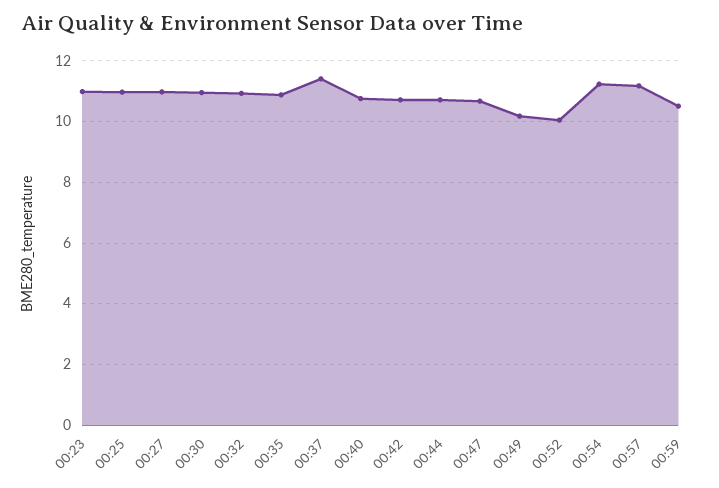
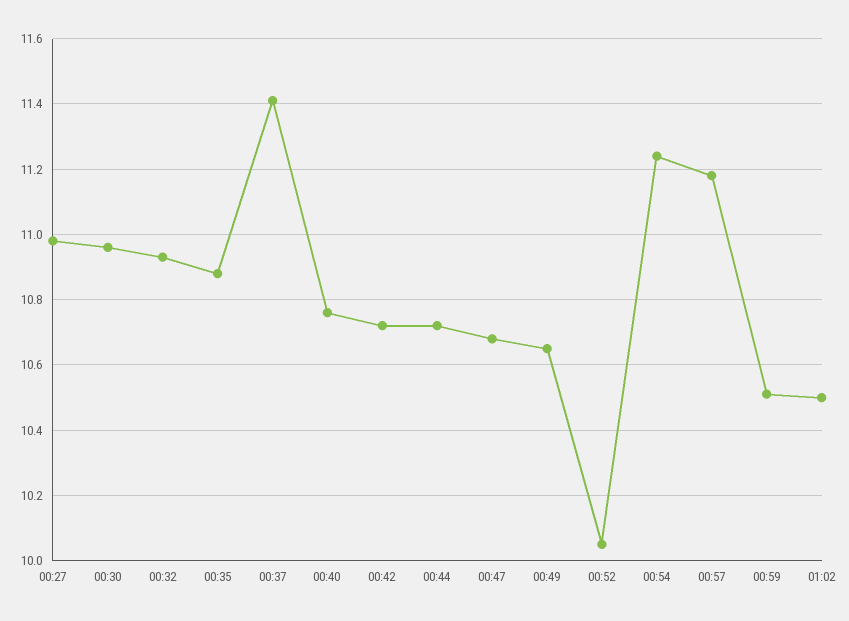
00:23: 11 -> none
00:25: 11 -> none
00:49: 10.2 -> 10.65
01:02: none -> 10.5

